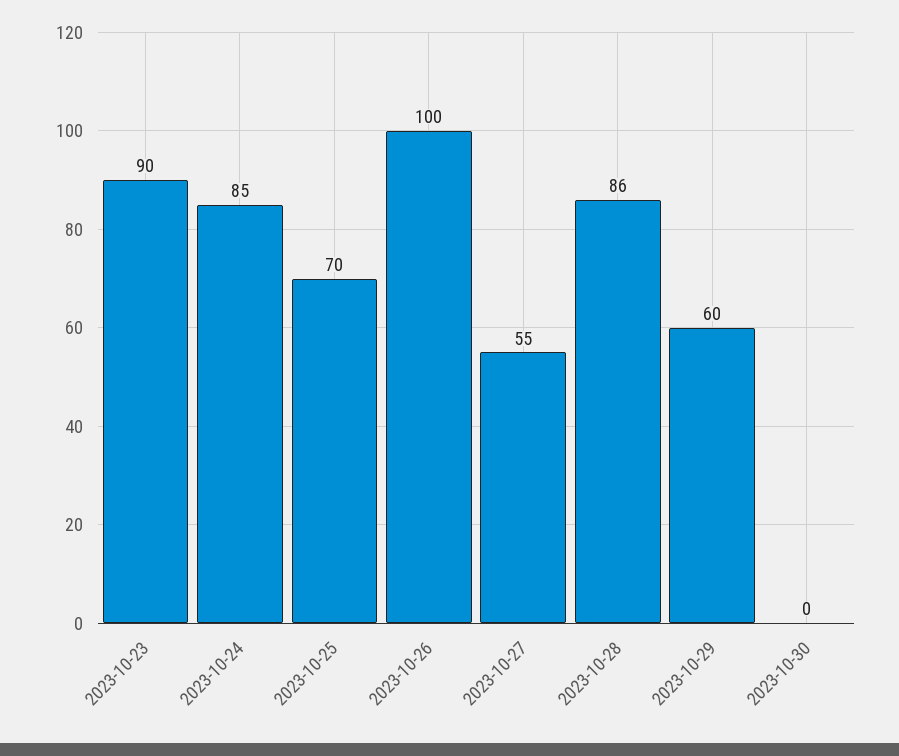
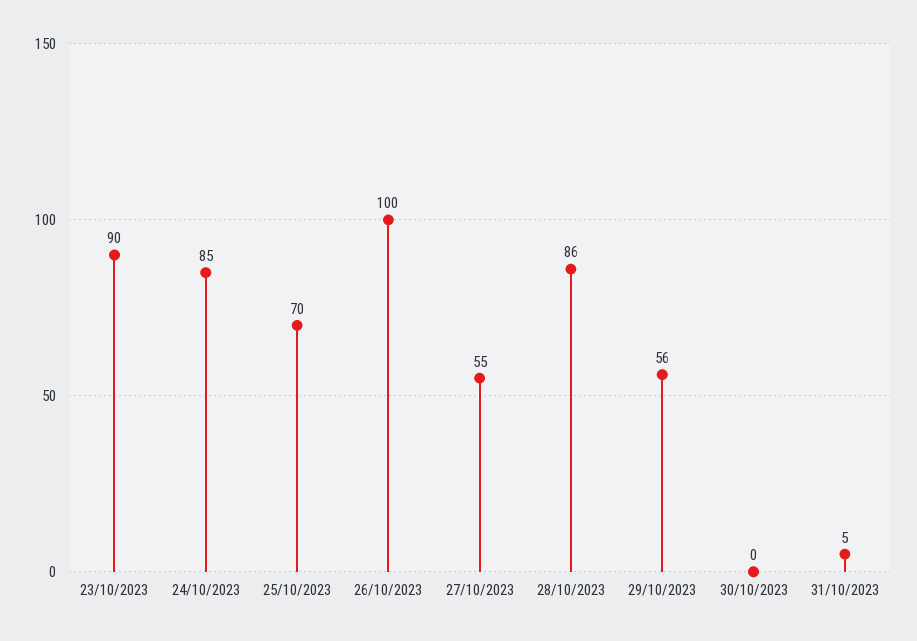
2023-10-29: 60 -> 56
31/10/2023: none -> 5

